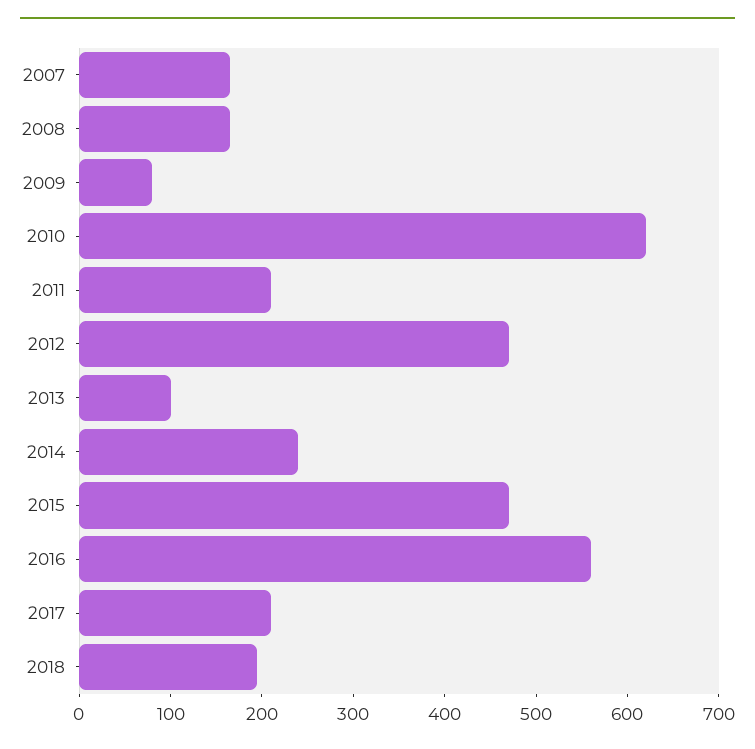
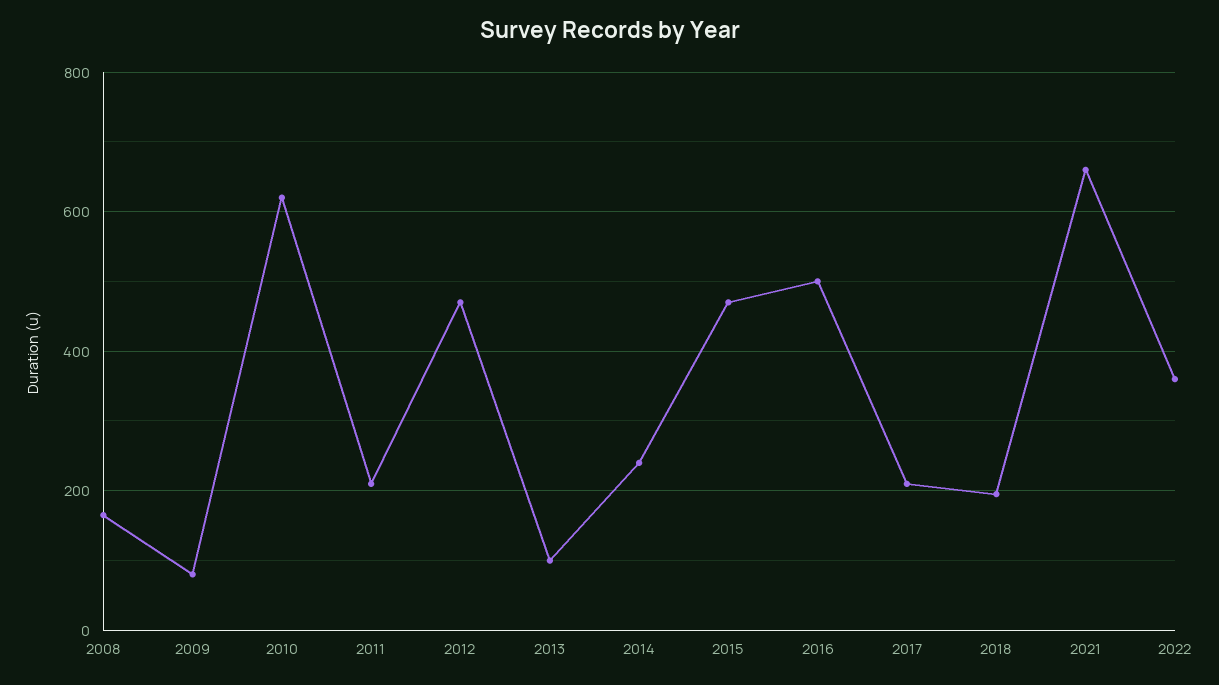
2007: 160 -> none
2016: 560 -> 500
2021: none -> 660
2022: none -> 360

